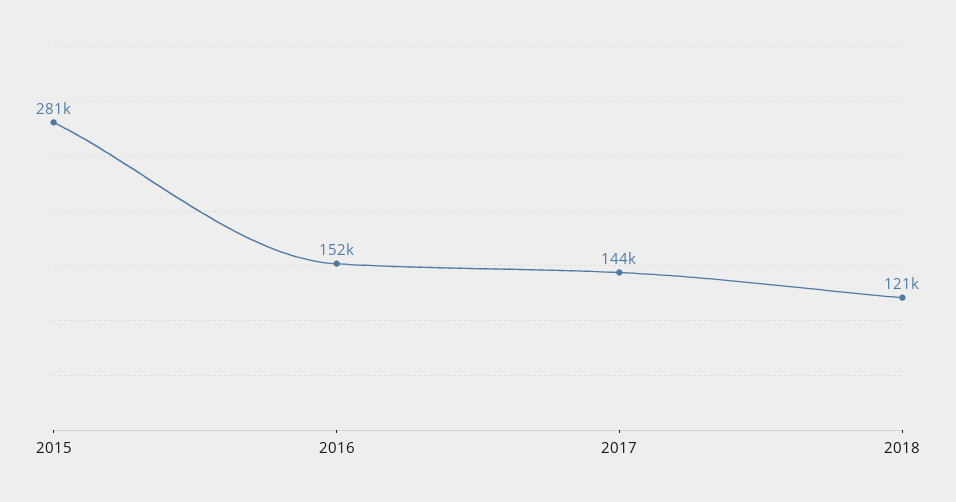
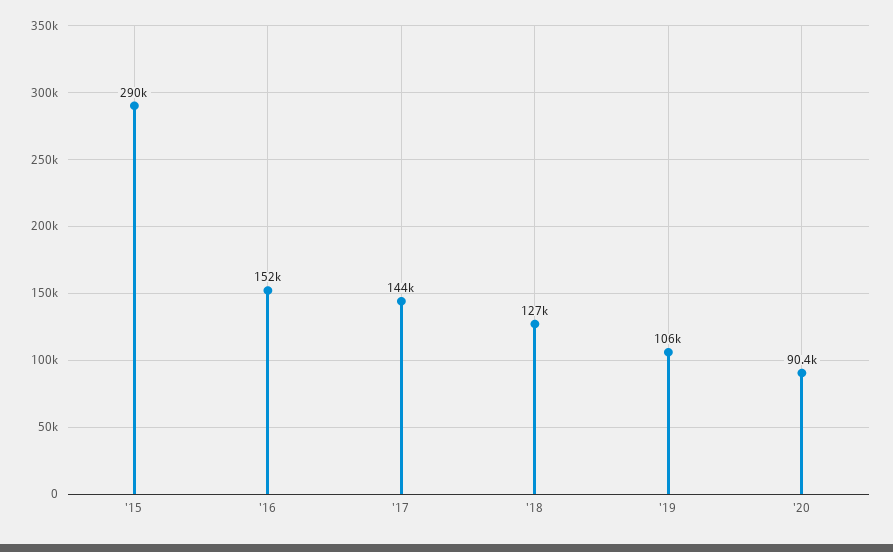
2015: 281000 -> 290000
2018: 121000 -> 127000
'19: none -> 106000
'20: none -> 90400

